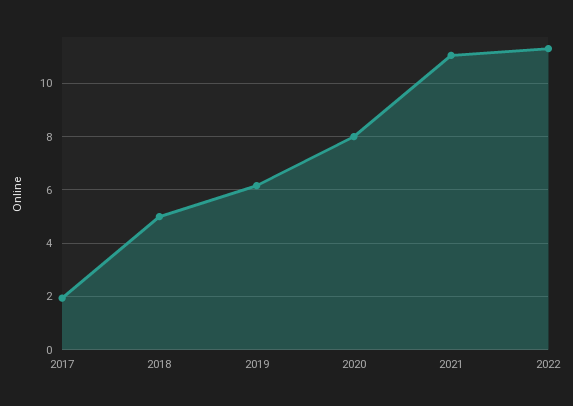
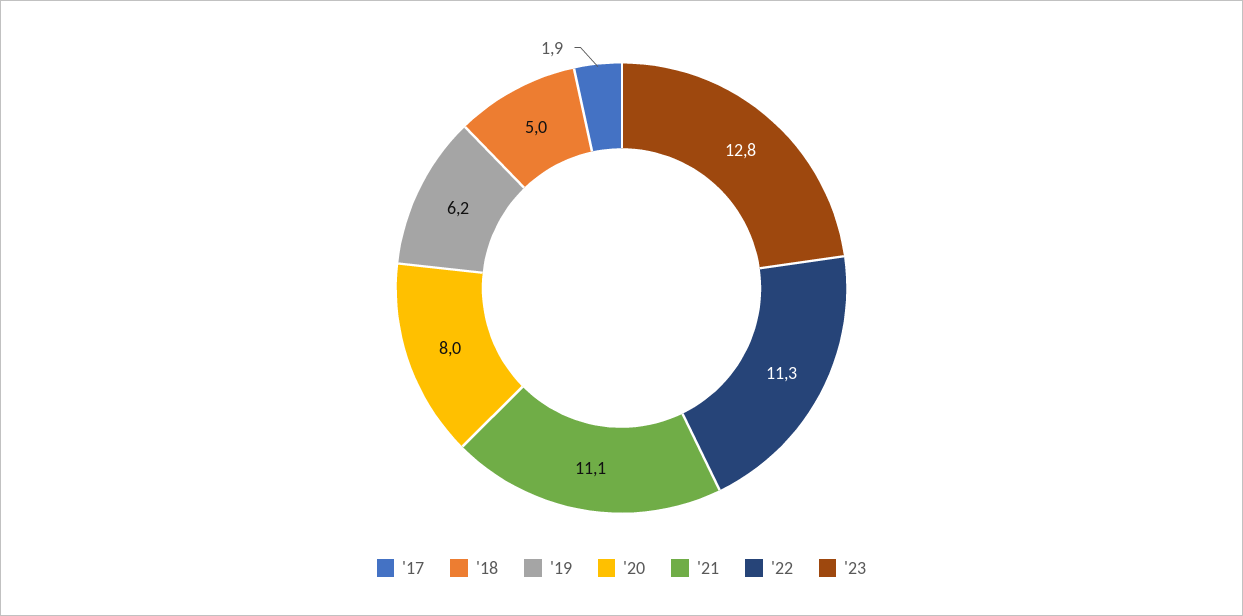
'23: none -> 12.8

